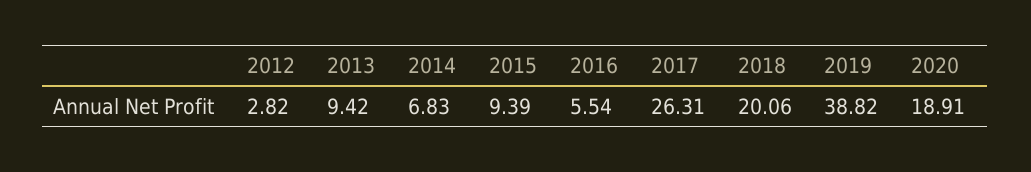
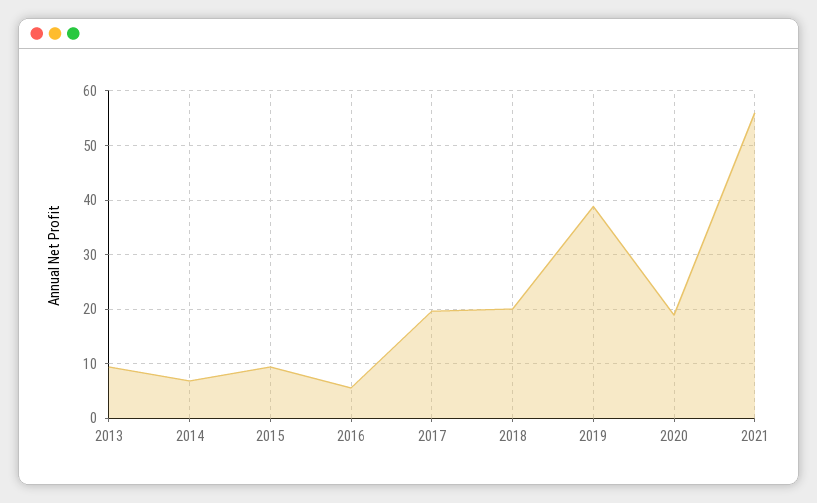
2012: 2.82 -> none
2017: 26.31 -> 20
2021: none -> 56

